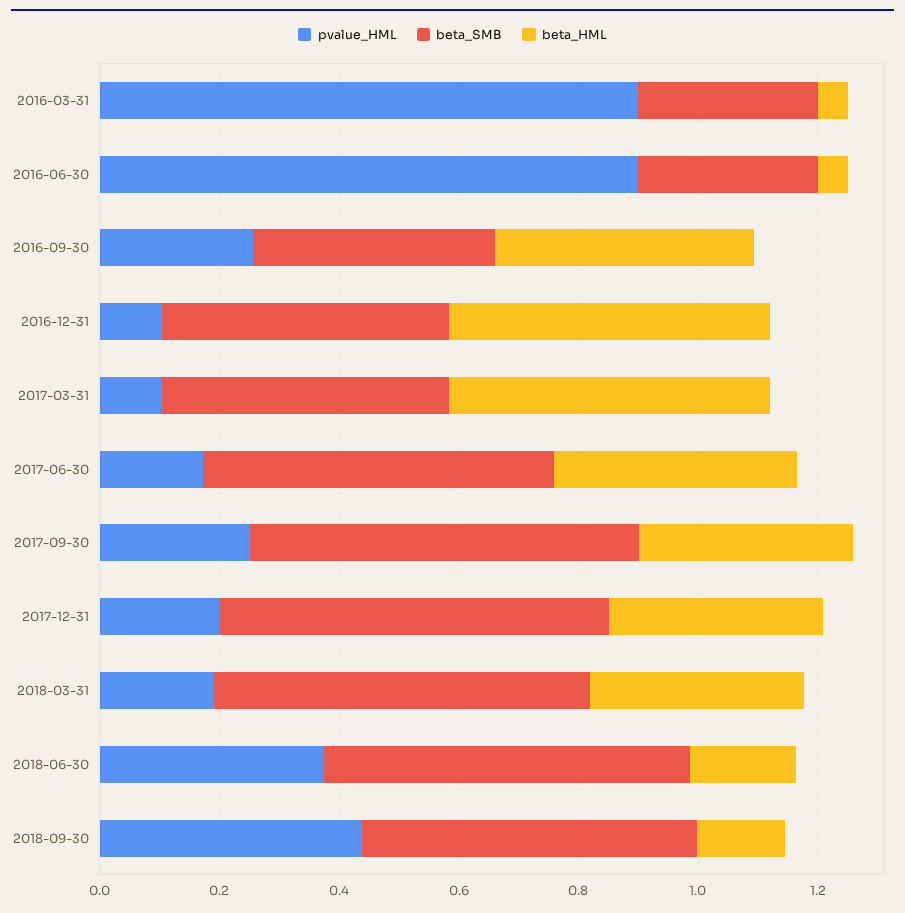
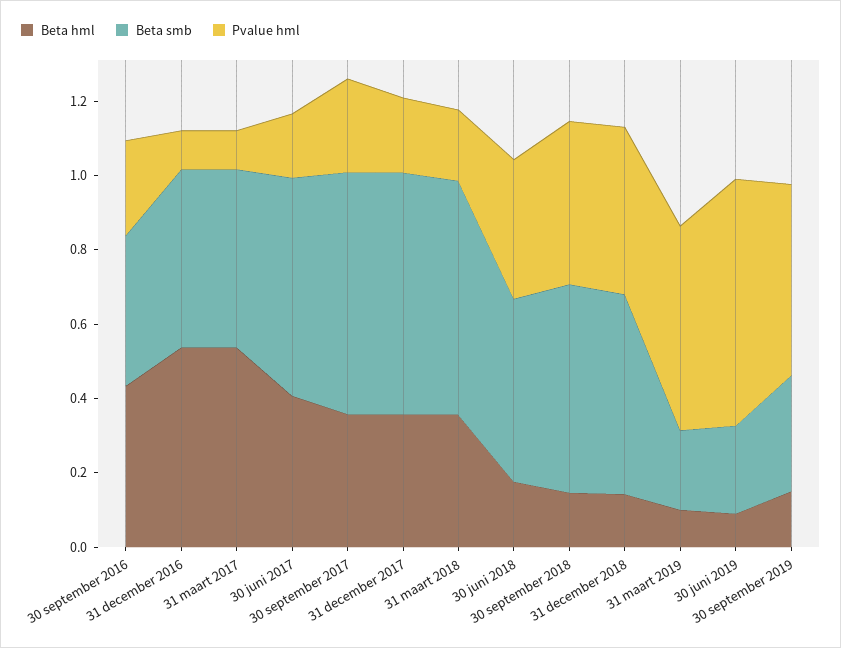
pvalue_HML, 2016-03-31: 0.9 -> none
beta_SMB, 2016-03-31: 0.3 -> none
beta_HML, 2016-03-31: 0.05 -> none
pvalue_HML, 2016-06-30: 0.9 -> none
beta_SMB, 2016-06-30: 0.3 -> none
beta_HML, 2016-06-30: 0.05 -> none
beta_SMB, 2018-06-30: 0.6 -> 0.5
beta_HML, 31 december 2018: none -> 0.15
beta_SMB, 31 december 2018: none -> 0.55
pvalue_HML, 31 december 2018: none -> 0.45
beta_HML, 31 maart 2019: none -> 0.1
beta_SMB, 31 maart 2019: none -> 0.2
pvalue_HML, 31 maart 2019: none -> 0.55
beta_HML, 30 juni 2019: none -> 0.1
beta_SMB, 30 juni 2019: none -> 0.25
pvalue_HML, 30 juni 2019: none -> 0.65
beta_HML, 30 september 2019: none -> 0.15
beta_SMB, 30 september 2019: none -> 0.3
pvalue_HML, 30 september 2019: none -> 0.5

